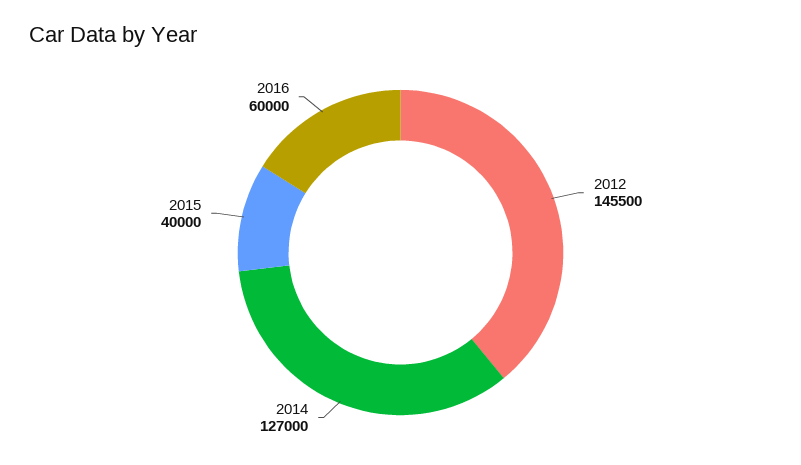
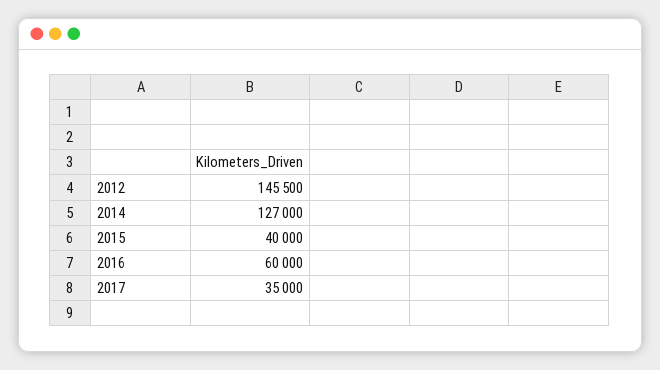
2017: none -> 35000

